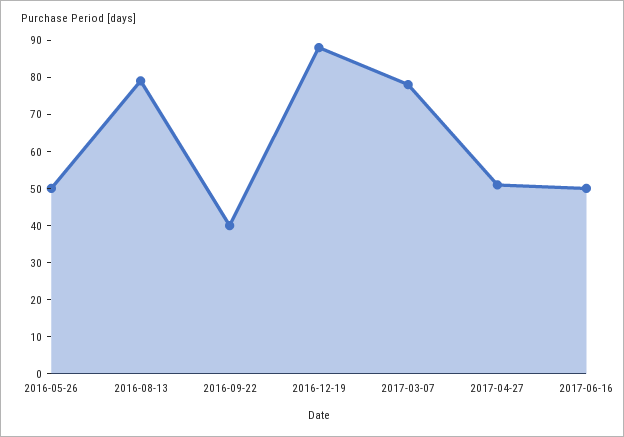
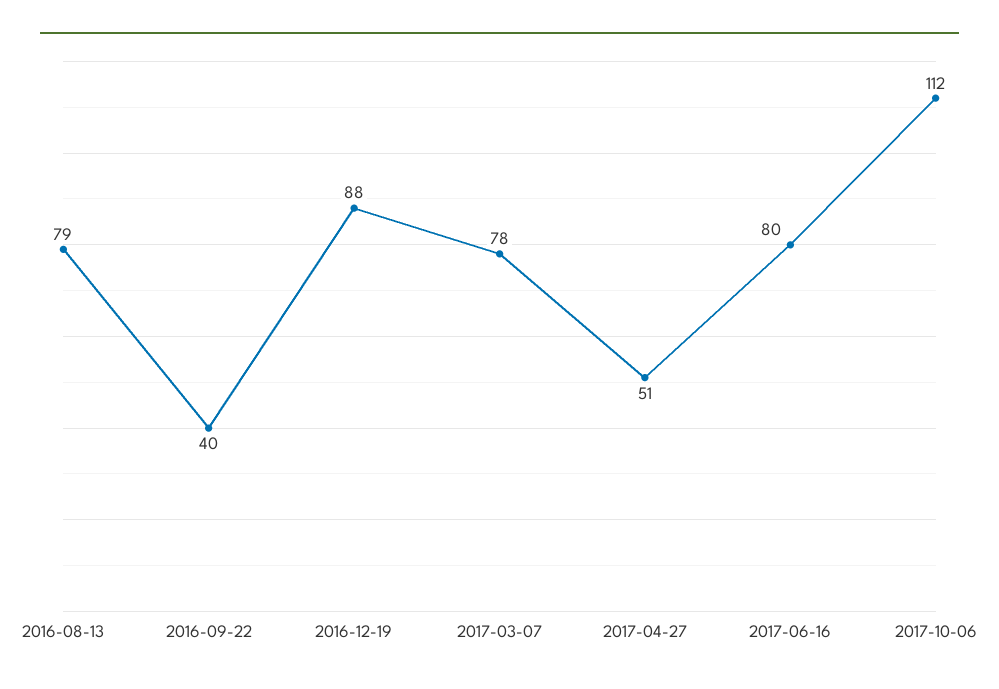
2016-05-26: 50 -> none
2017-06-16: 50 -> 80
2017-10-06: none -> 112

